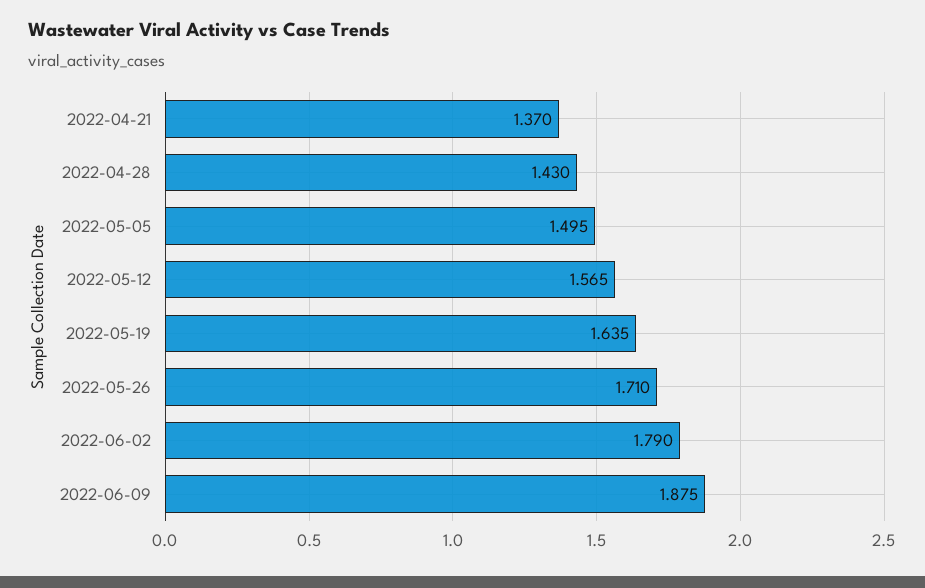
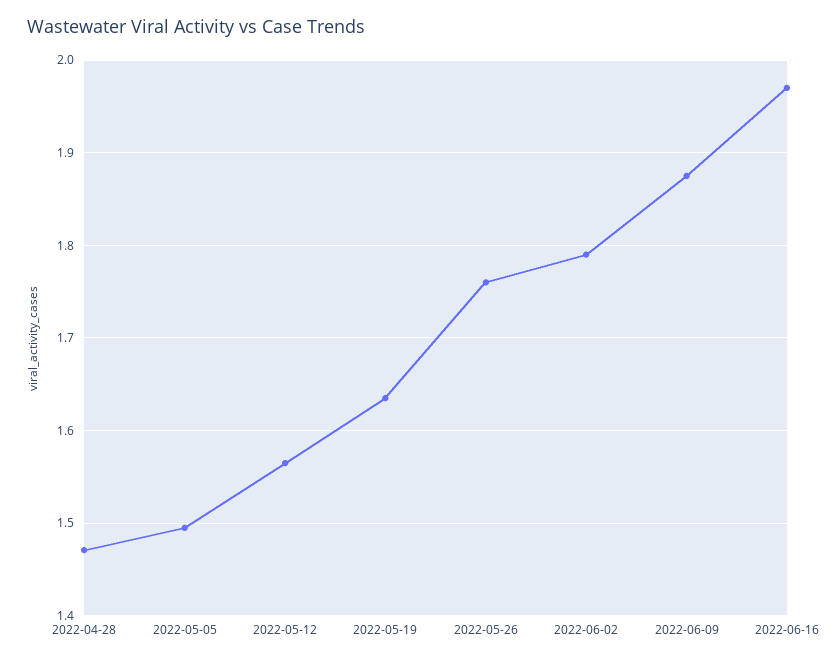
2022-04-21: 1.37 -> none
2022-04-28: 1.43 -> 1.47
2022-05-26: 1.71 -> 1.76
2022-06-16: none -> 1.97

